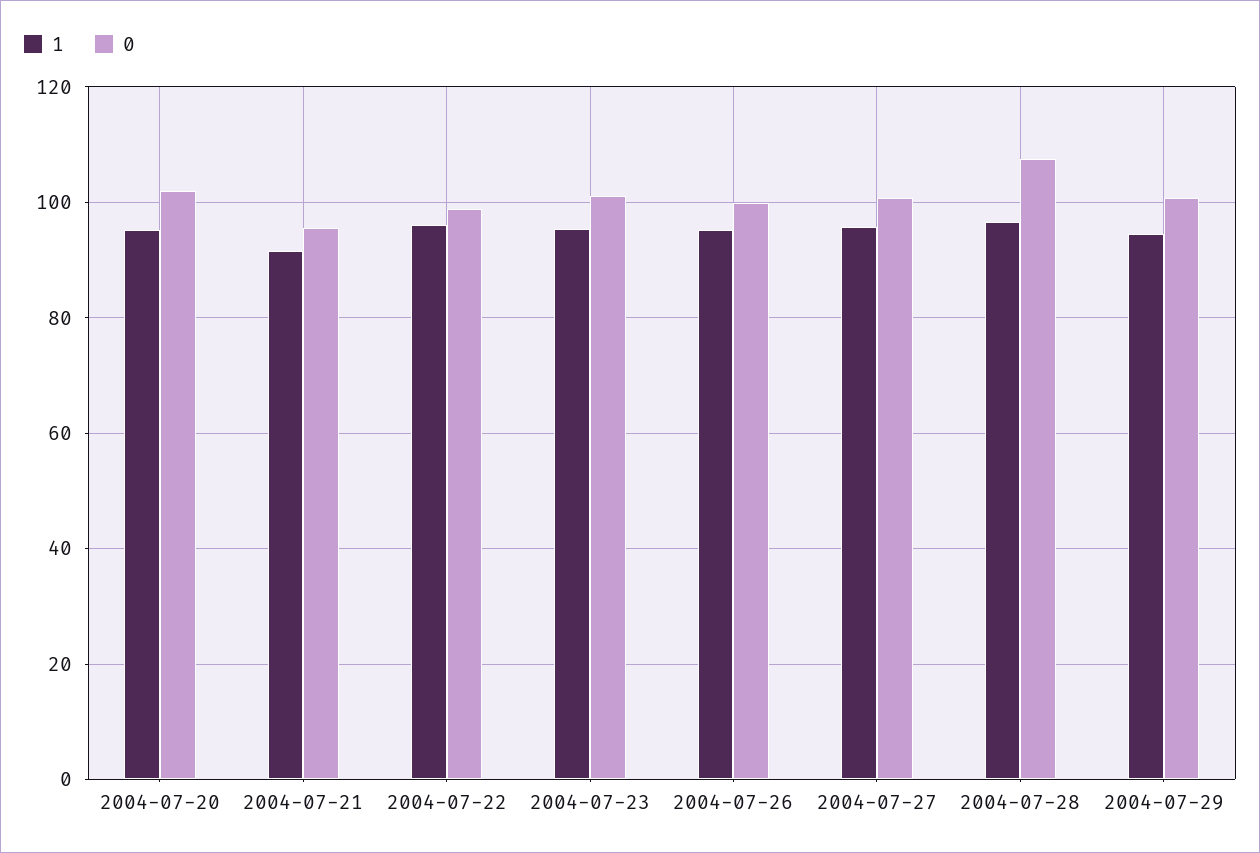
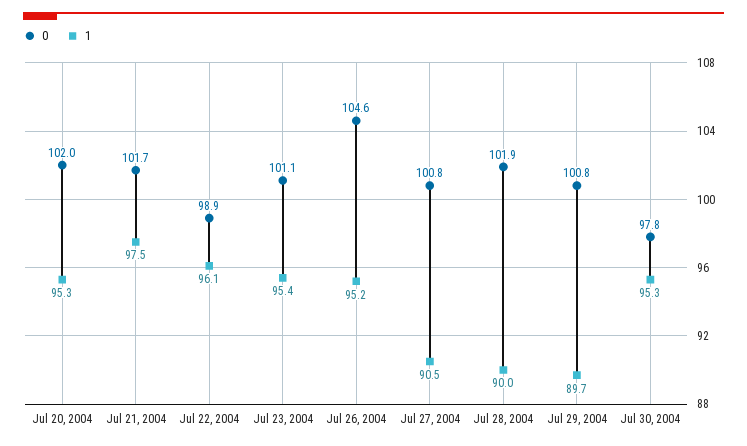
1, 2004-07-21: 92 -> 97.5
0, 2004-07-21: 96 -> 101.7
0, 2004-07-26: 100 -> 104.6
1, 2004-07-27: 96 -> 90.5
1, 2004-07-28: 96 -> 90
0, 2004-07-28: 108 -> 101.9
1, 2004-07-29: 94 -> 89.7
0, Jul 30, 2004: none -> 97.8
1, Jul 30, 2004: none -> 95.3

